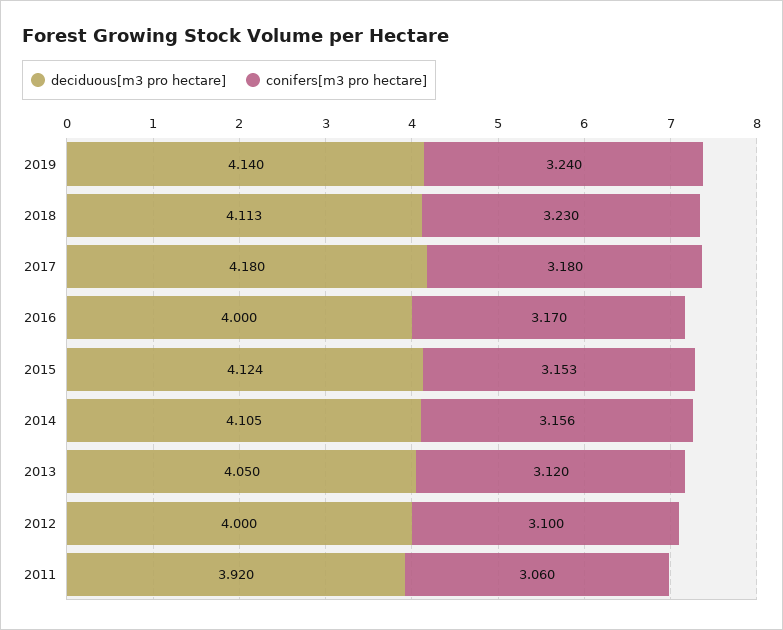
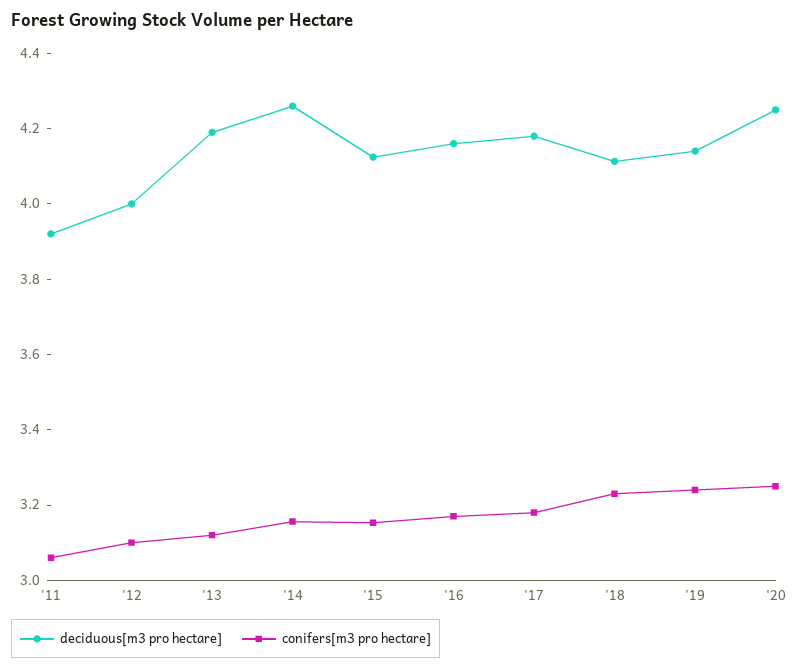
deciduous[m3 pro hectare], 2016: 4 -> 4.15
deciduous[m3 pro hectare], 2014: 4.105 -> 4.25
deciduous[m3 pro hectare], 2013: 4.05 -> 4.2
deciduous[m3 pro hectare], '20: none -> 4.25
conifers[m3 pro hectare], '20: none -> 3.25

